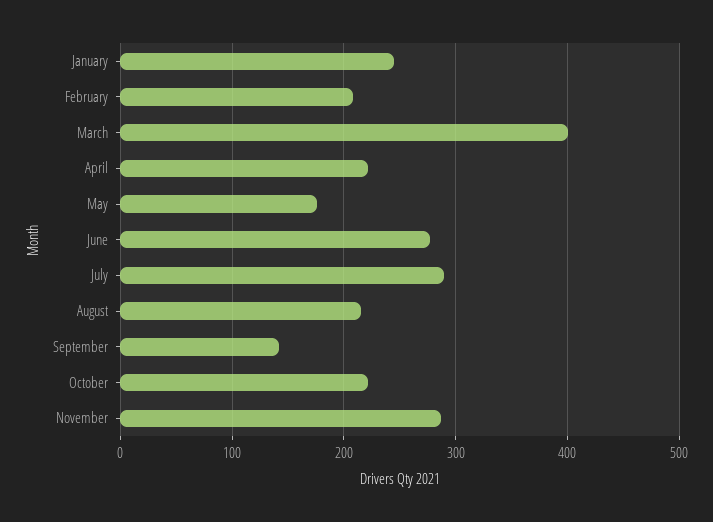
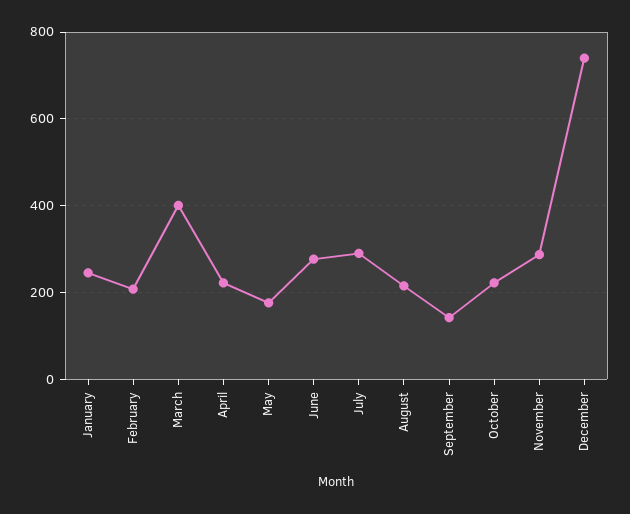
December: none -> 740

